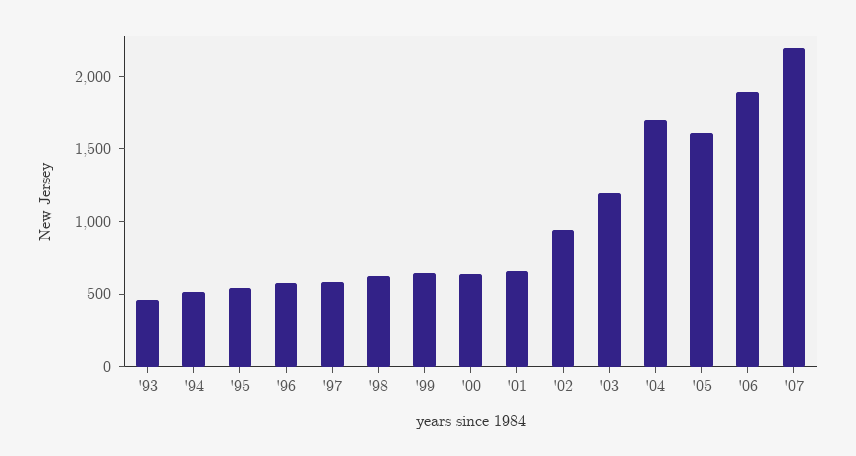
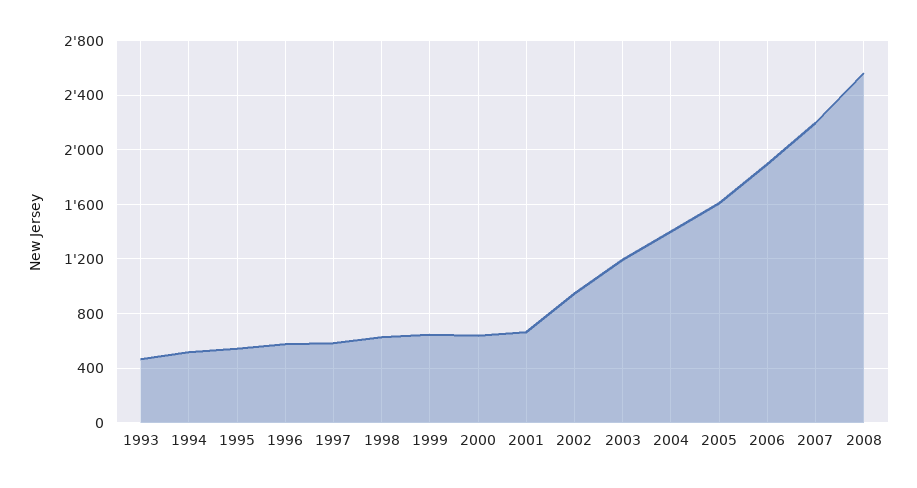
'04: 1700 -> 1400
2008: none -> 2550

